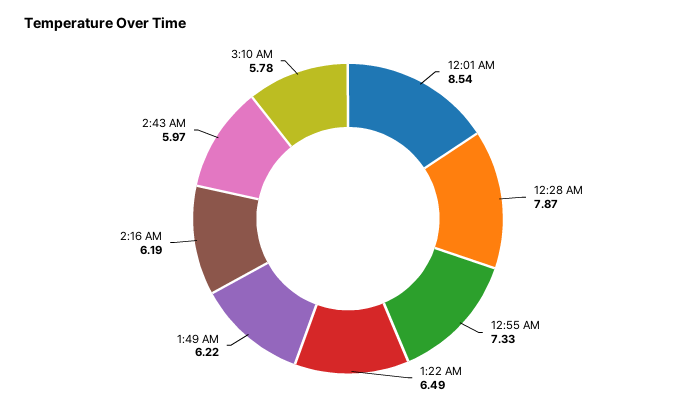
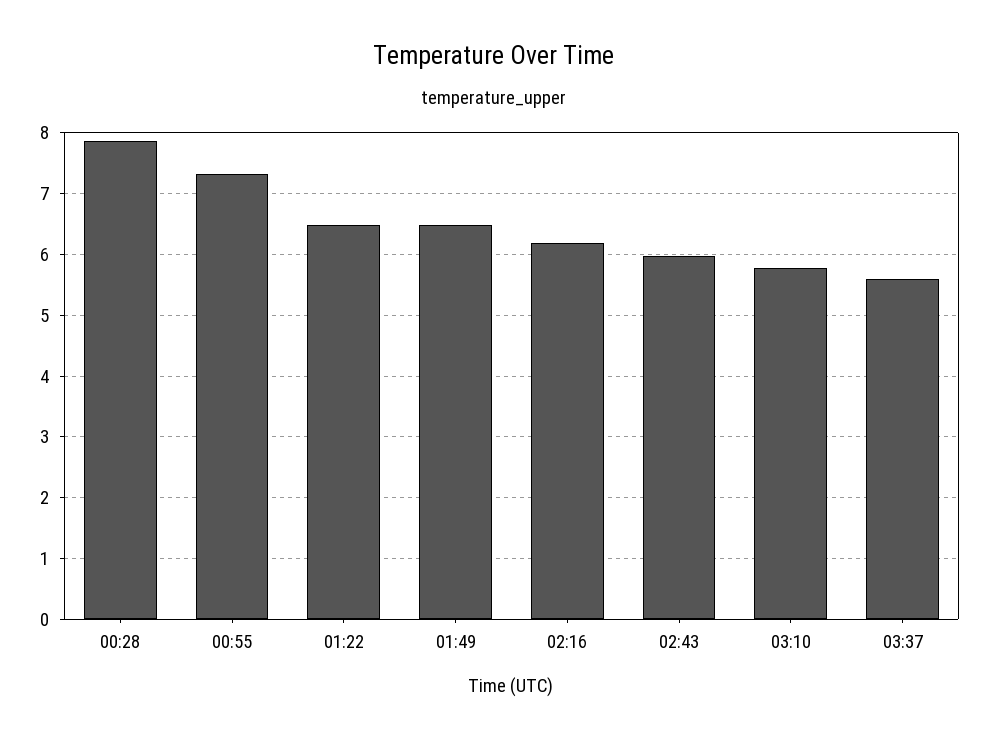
12:01 AM: 8.54 -> none
1:49 AM: 6.22 -> 6.5
03:37: none -> 5.6

